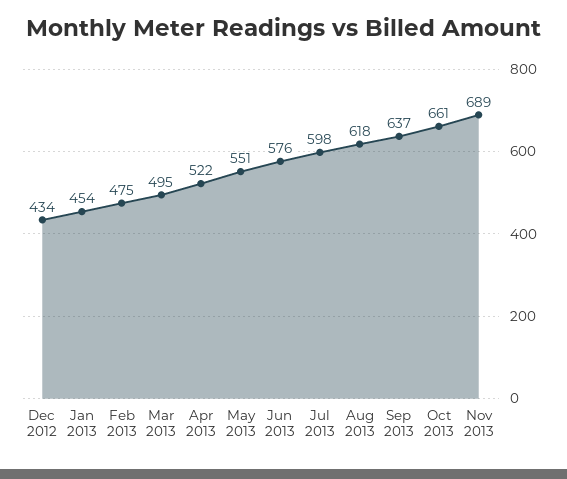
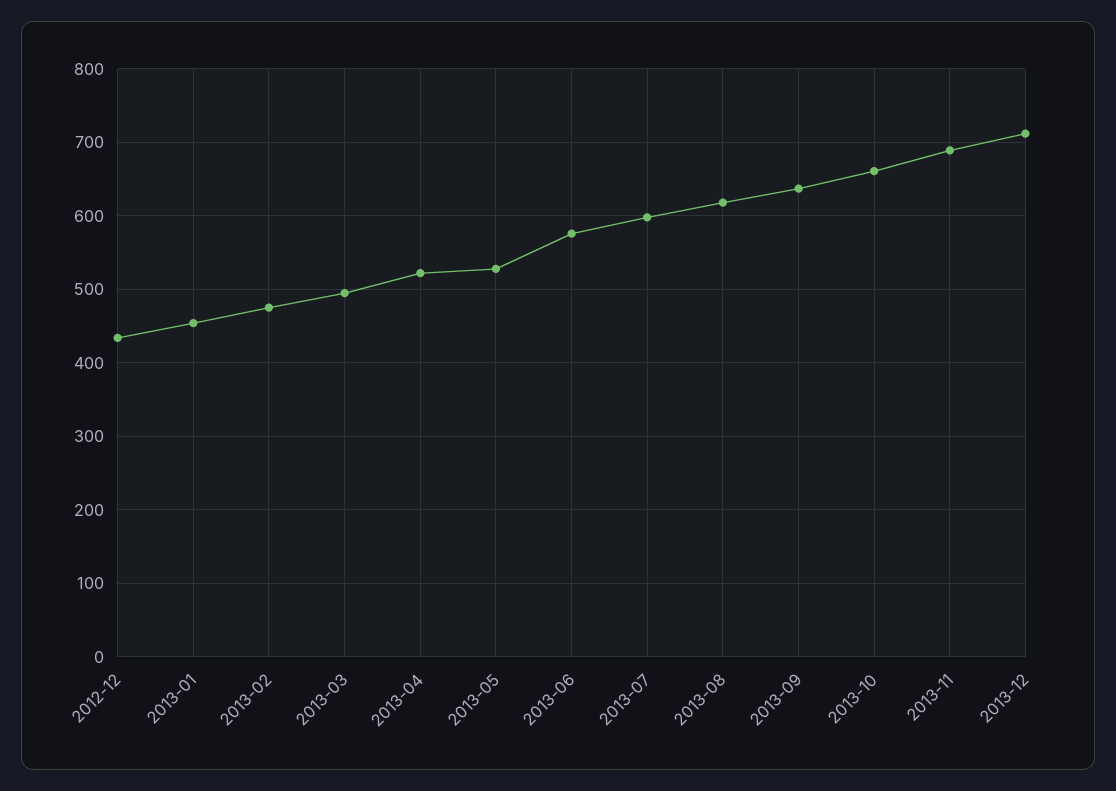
May 2013: 551 -> 530
2013-12: none -> 710

